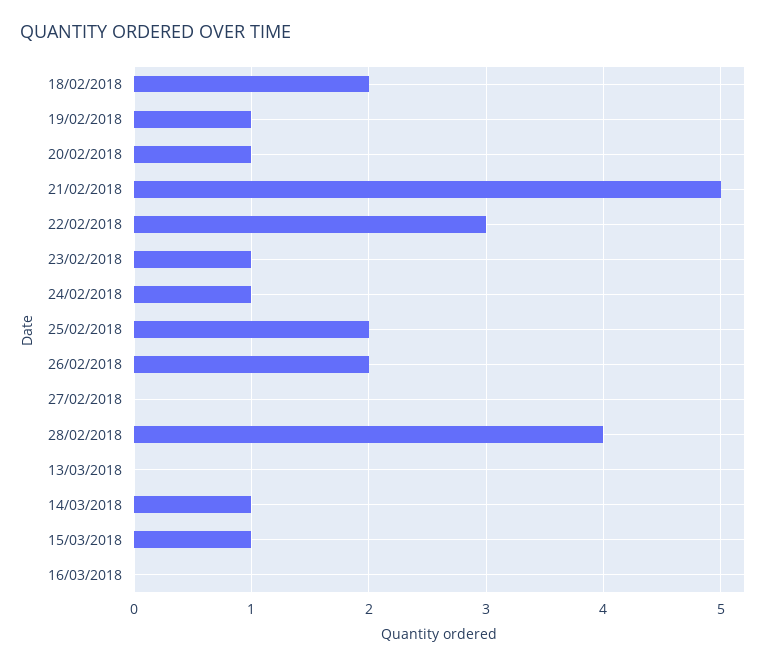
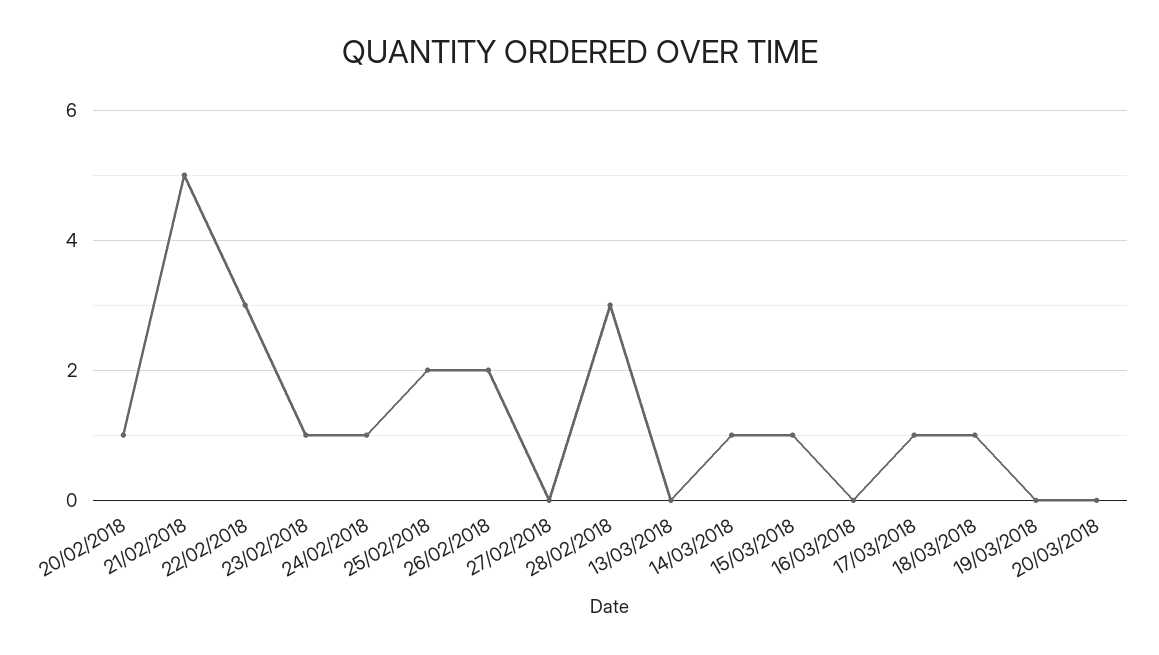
18/02/2018: 2 -> none
19/02/2018: 1 -> none
28/02/2018: 4 -> 3
17/03/2018: none -> 1
18/03/2018: none -> 1
19/03/2018: none -> 0
20/03/2018: none -> 0

